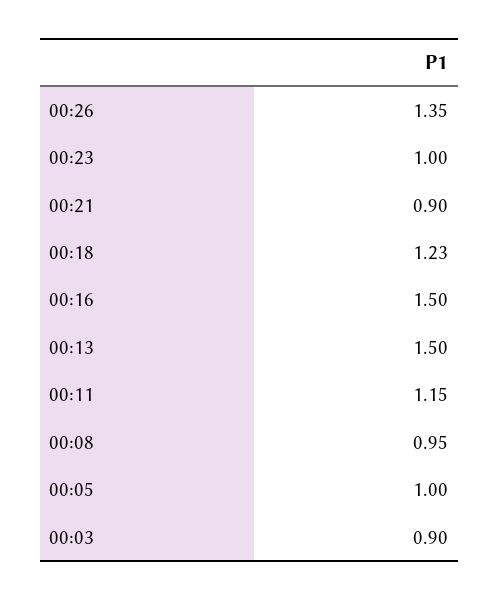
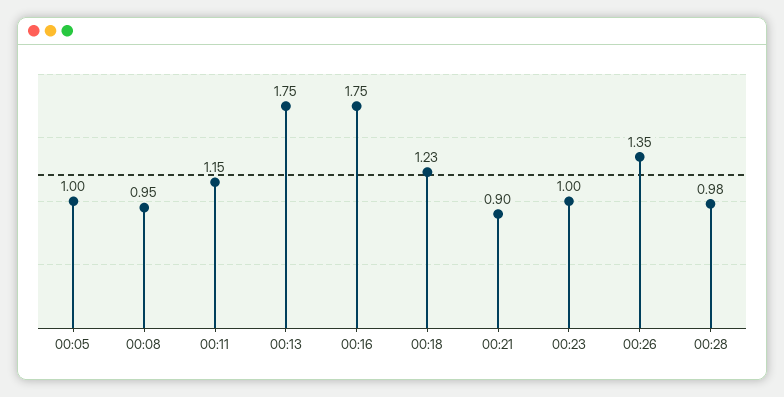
00:16: 1.5 -> 1.75
00:13: 1.5 -> 1.75
00:03: 0.9 -> none
00:28: none -> 0.98

